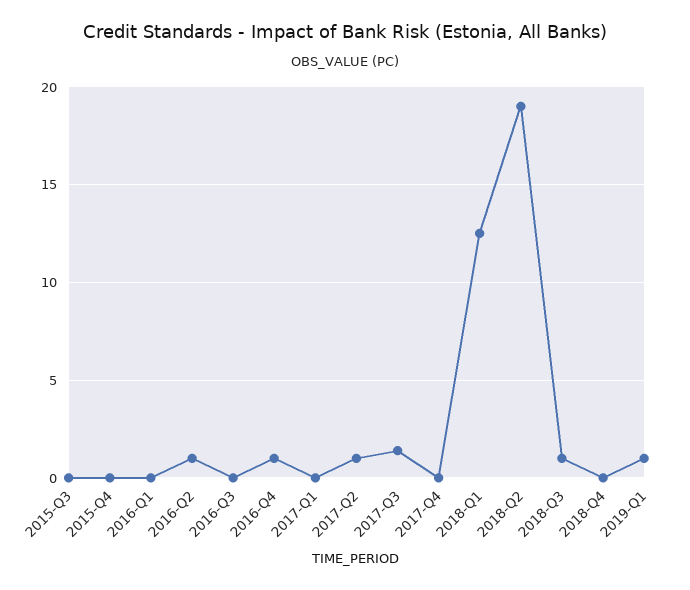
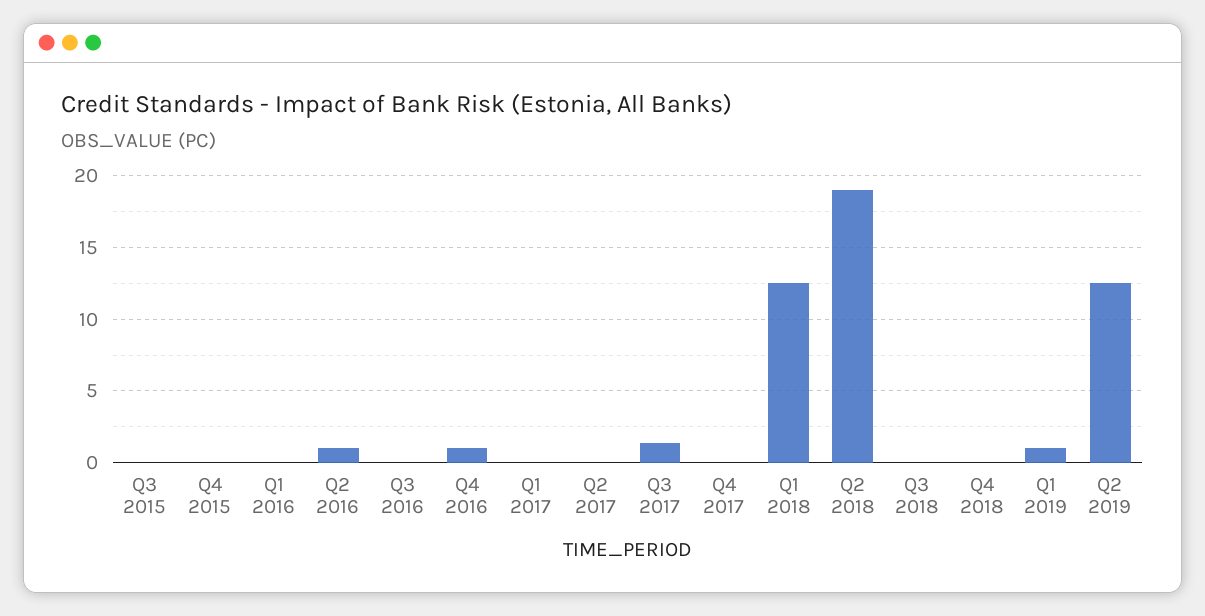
2017-Q2: 1 -> 0
2018-Q3: 1 -> 0
Q2 2019: none -> 12.5

